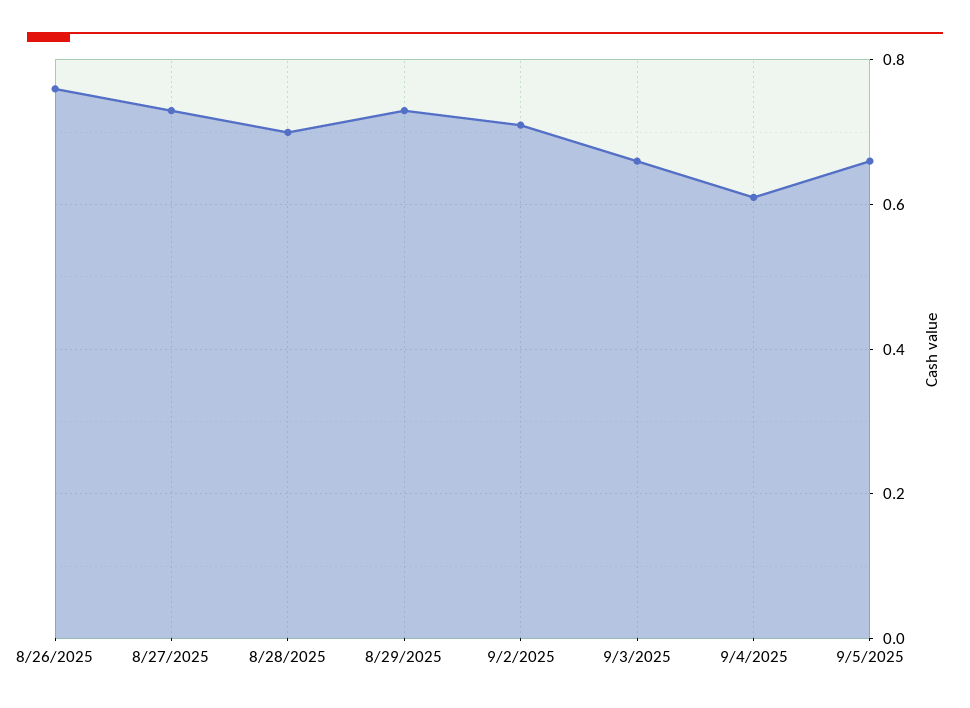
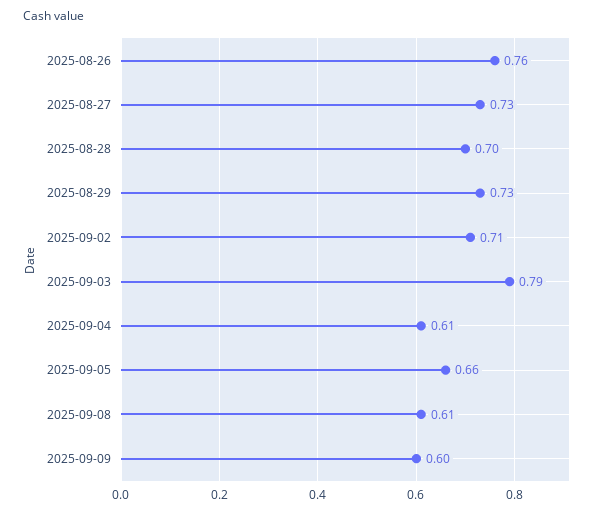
9/3/2025: 0.65 -> 0.79
2025-09-08: none -> 0.61
2025-09-09: none -> 0.6

